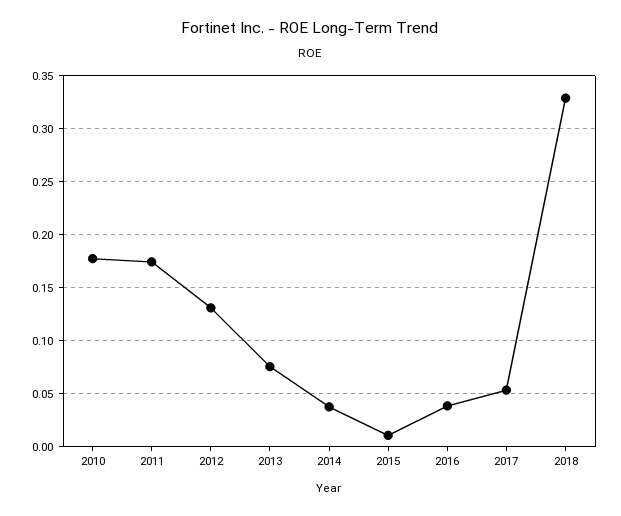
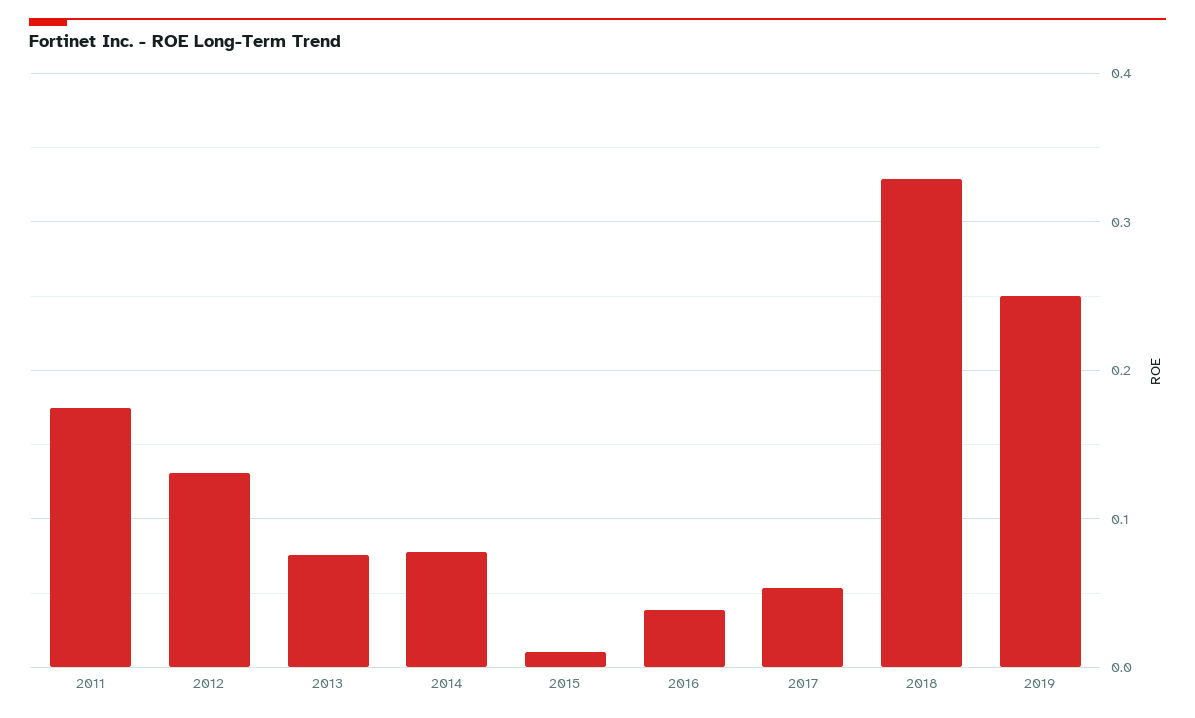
2010: 0.18 -> none
2014: 0.04 -> 0.08
2019: none -> 0.25

